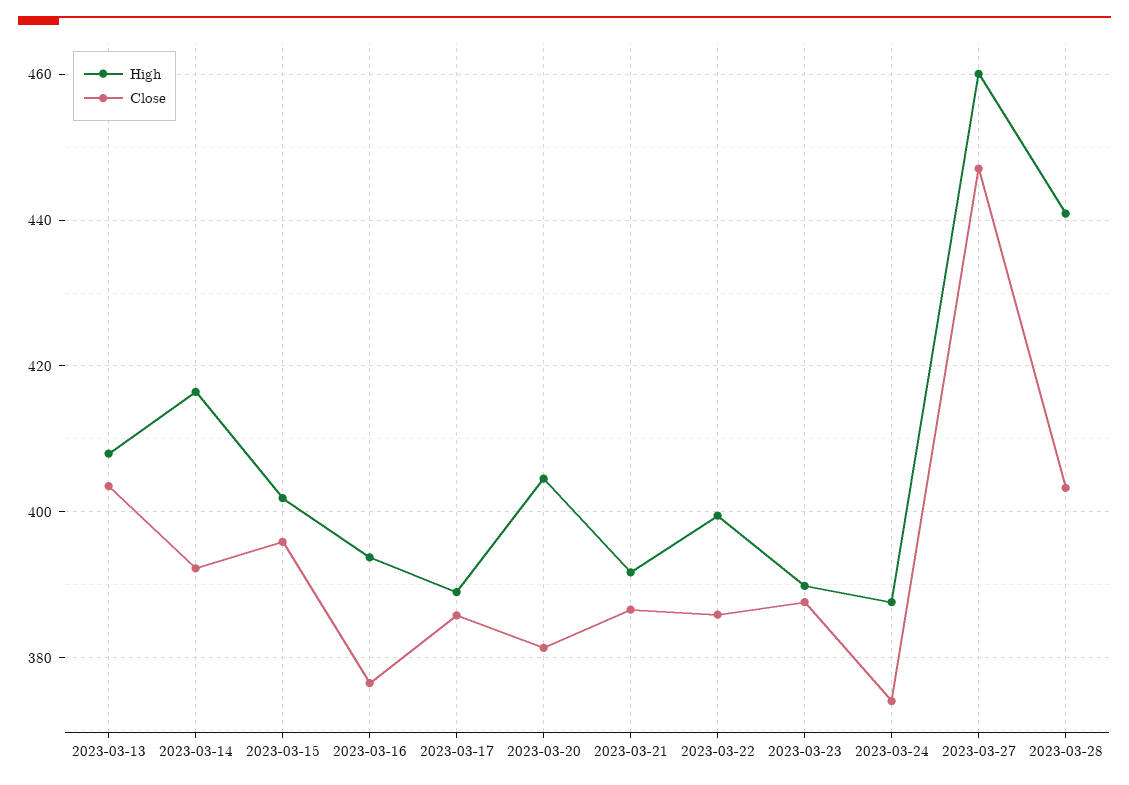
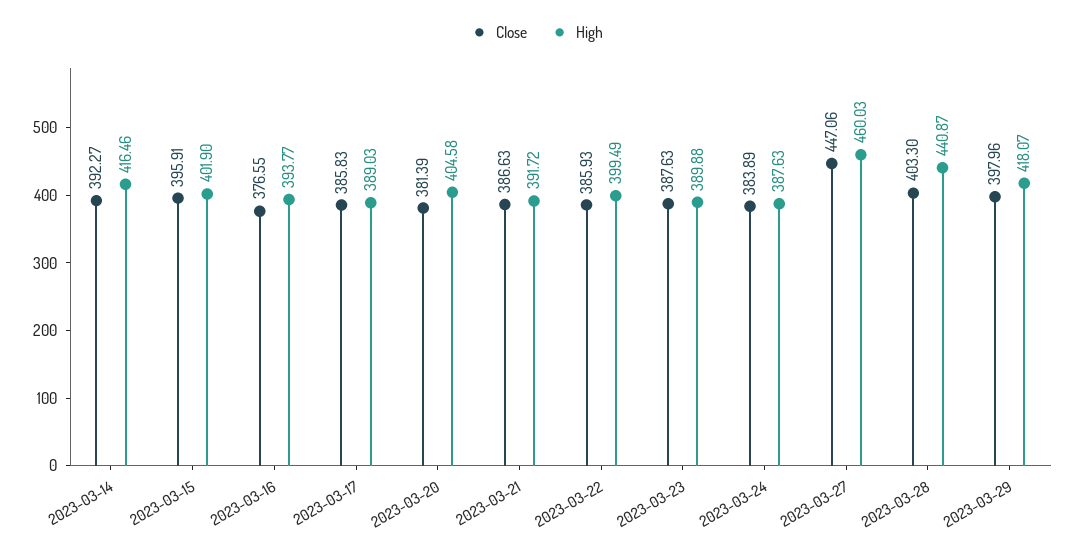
High, 2023-03-13: 408 -> none
Close, 2023-03-13: 404 -> none
Close, 2023-03-24: 374 -> 383.89
Close, 2023-03-29: none -> 397.96
High, 2023-03-29: none -> 418.07

